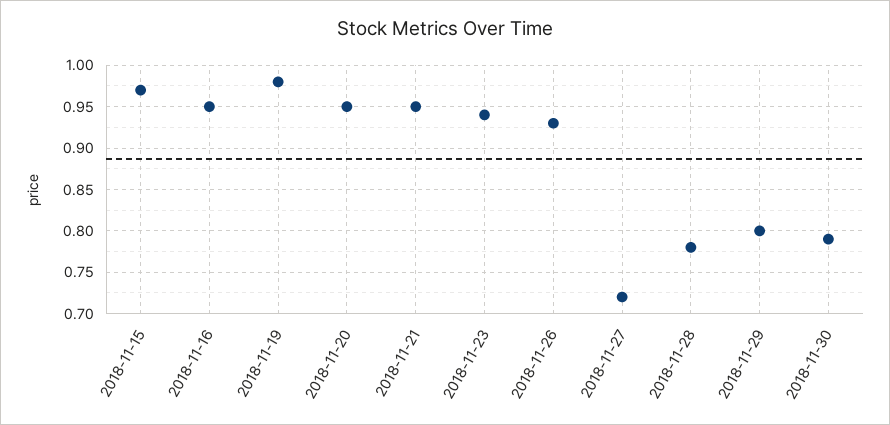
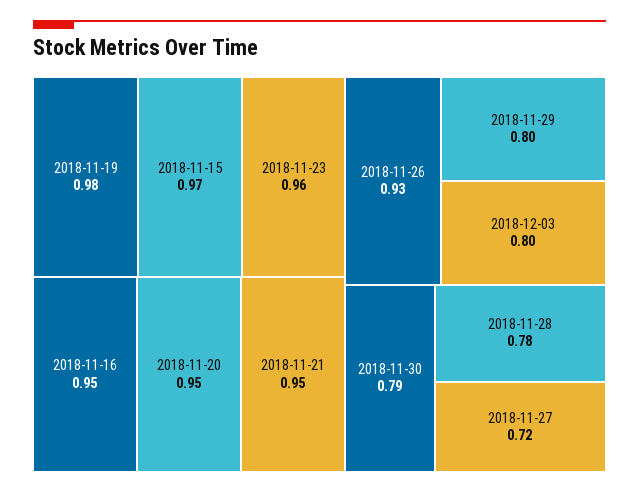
2018-11-23: 0.94 -> 0.96
2018-12-03: none -> 0.8

